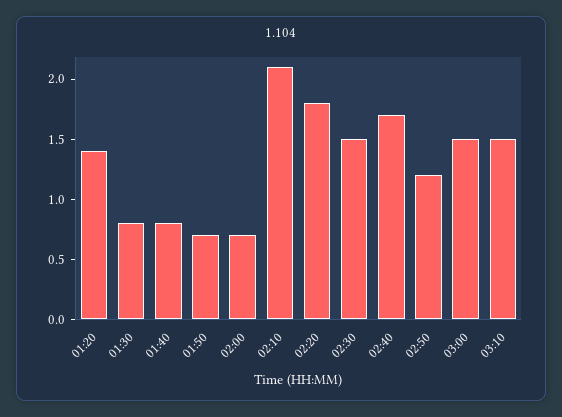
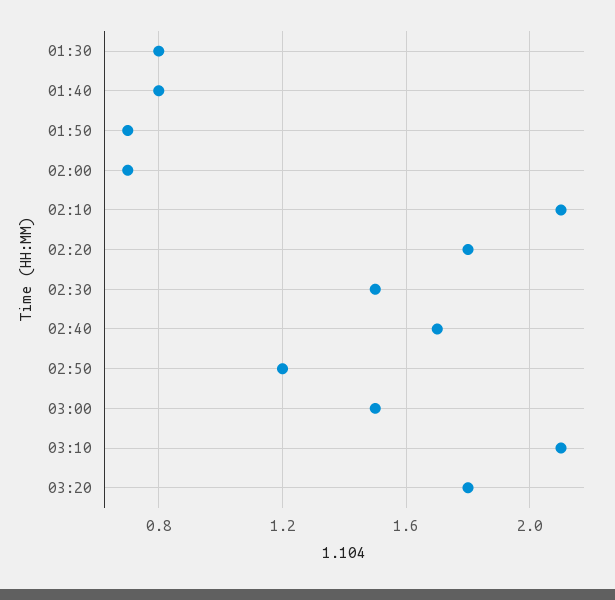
01:20: 1.4 -> none
03:10: 1.5 -> 2.1
03:20: none -> 1.8

